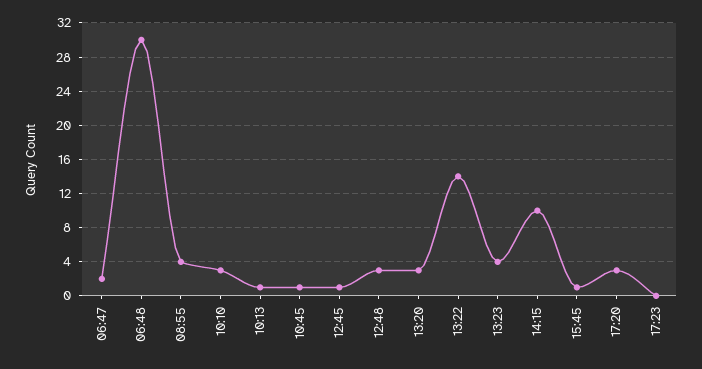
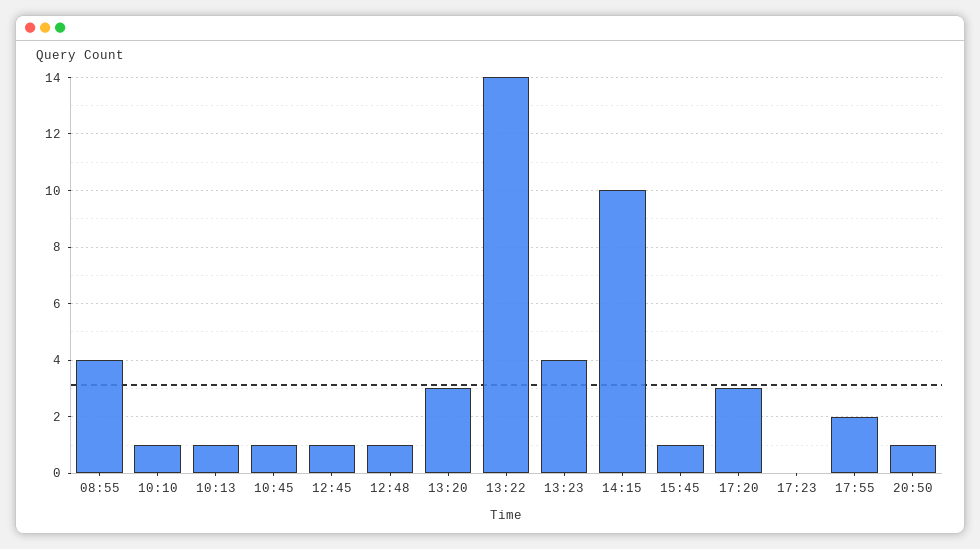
06:47: 2 -> none
06:48: 30 -> none
10:10: 3 -> 1
12:48: 3 -> 1
17:55: none -> 2
20:50: none -> 1

